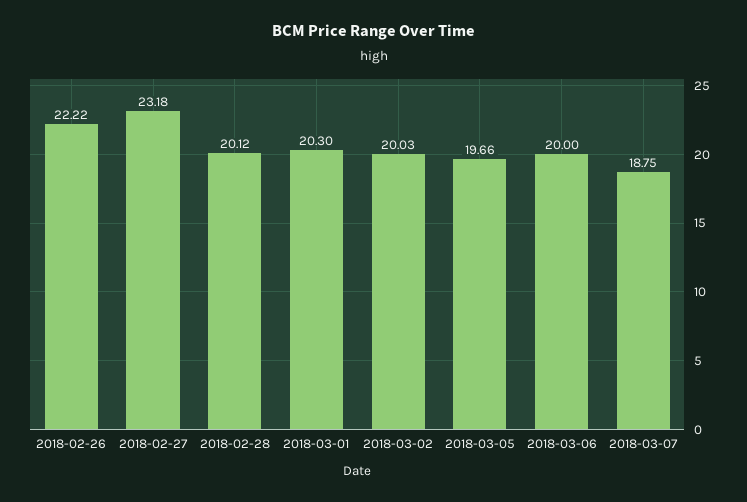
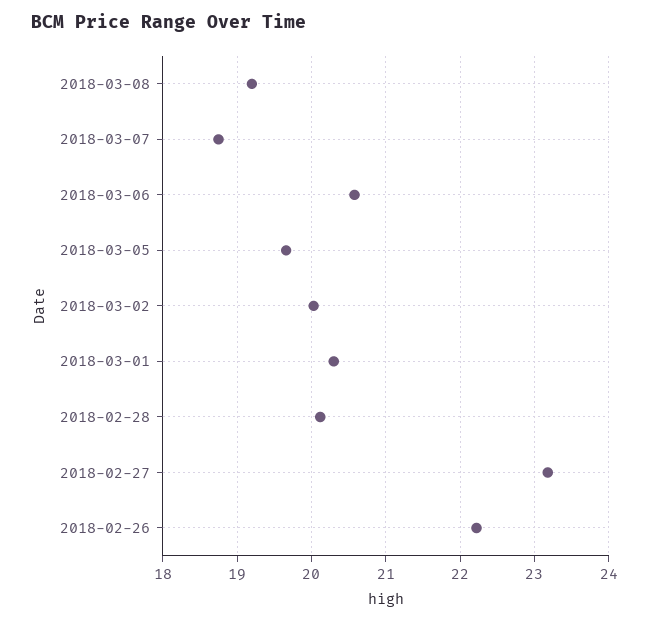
2018-03-06: 20 -> 20.6
2018-03-08: none -> 19.2

